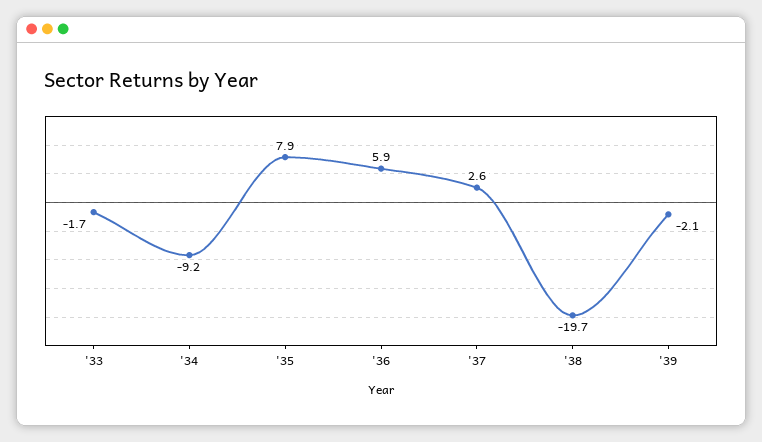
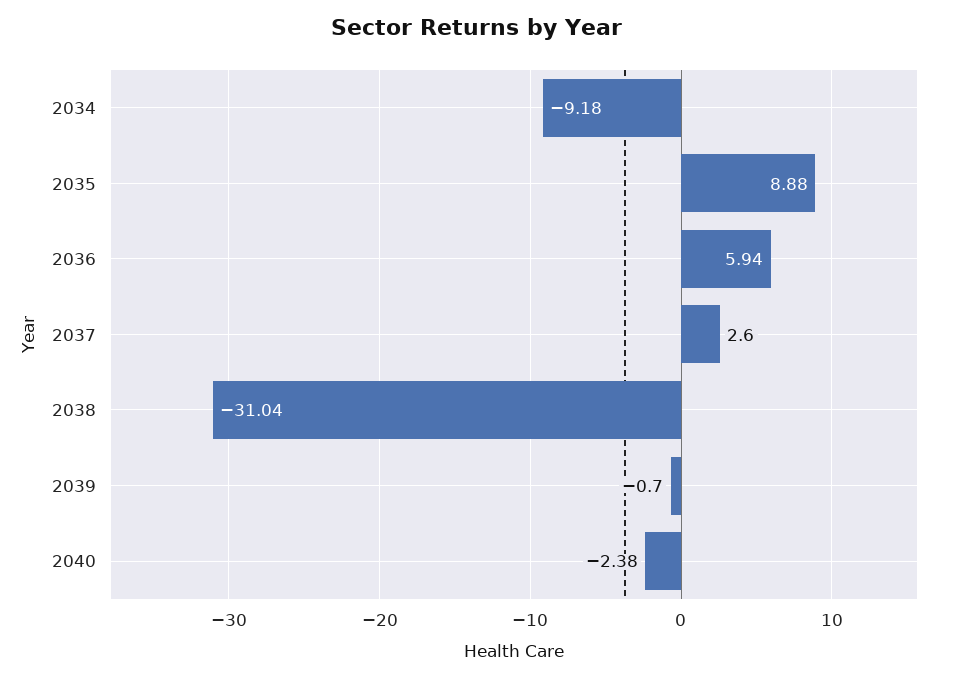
'33: -1.7 -> none
'35: 7.9 -> 8.88
'38: -19.7 -> -31.04
'39: -2.1 -> -0.7
2040: none -> -2.38

